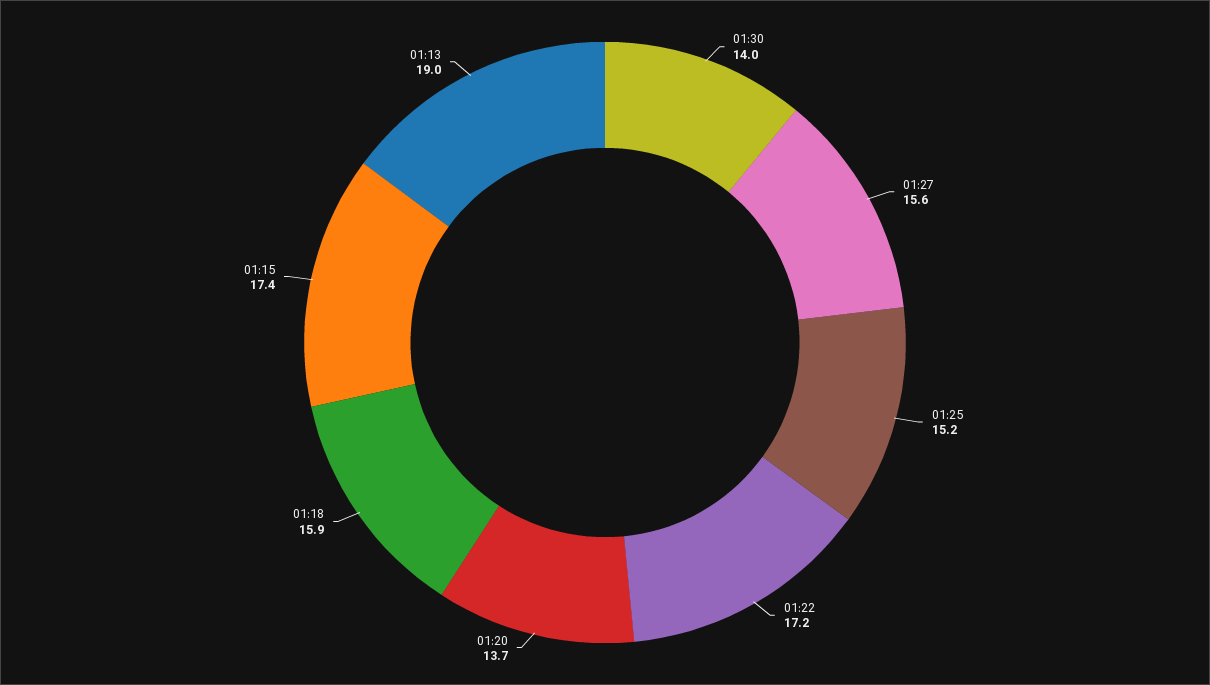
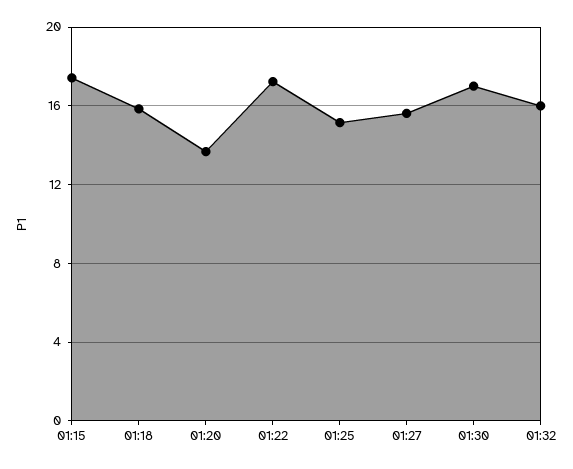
01:30: 14 -> 17
01:13: 19 -> none
01:32: none -> 16

